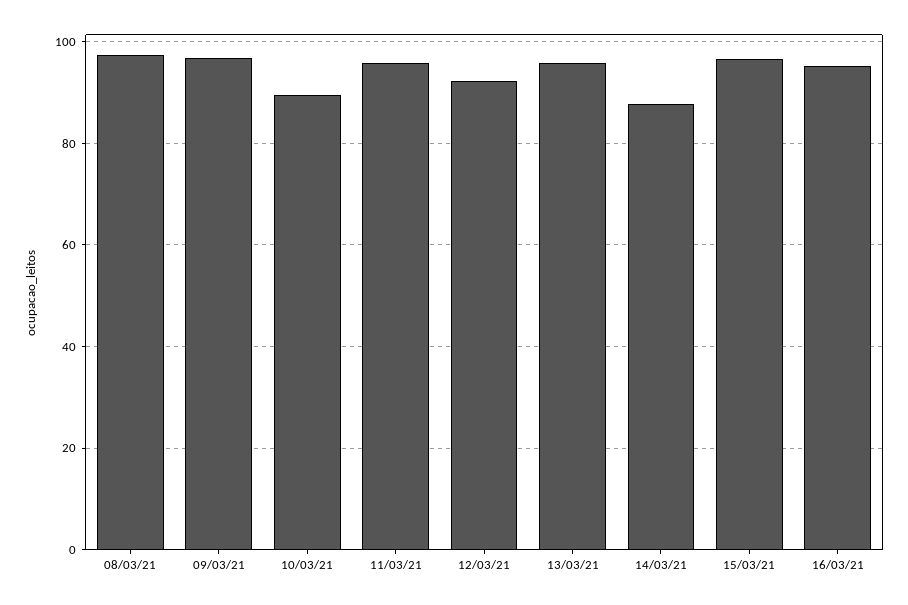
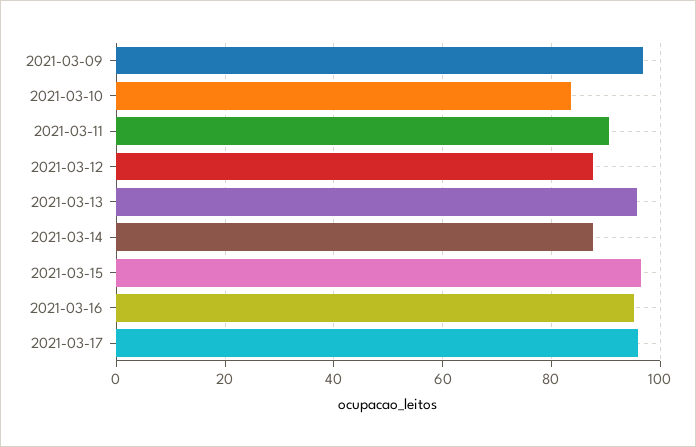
08/03/21: 98 -> none
10/03/21: 90 -> 84
11/03/21: 96 -> 90
12/03/21: 92 -> 88
2021-03-17: none -> 96

